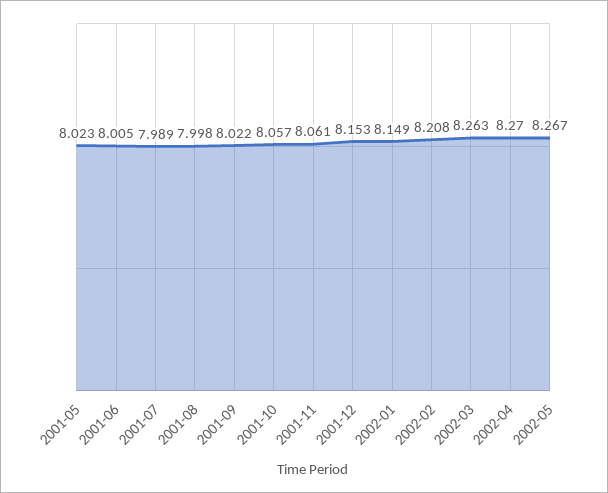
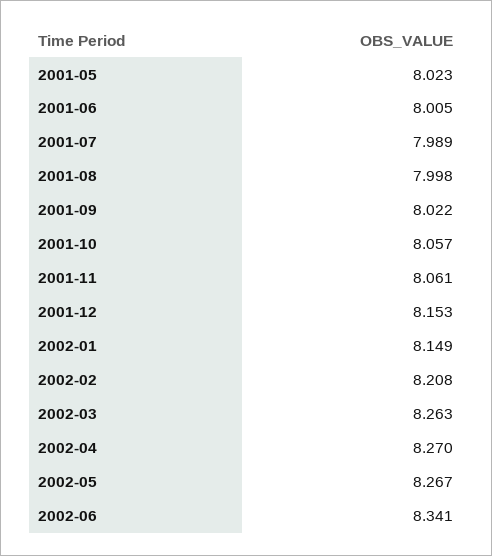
2002-06: none -> 8.341

